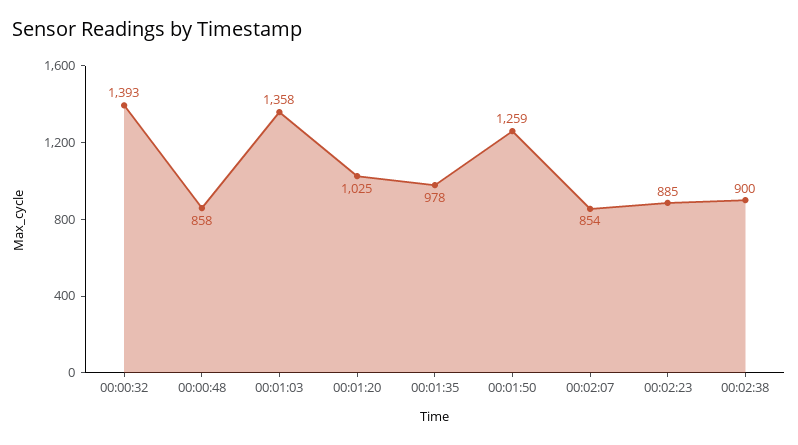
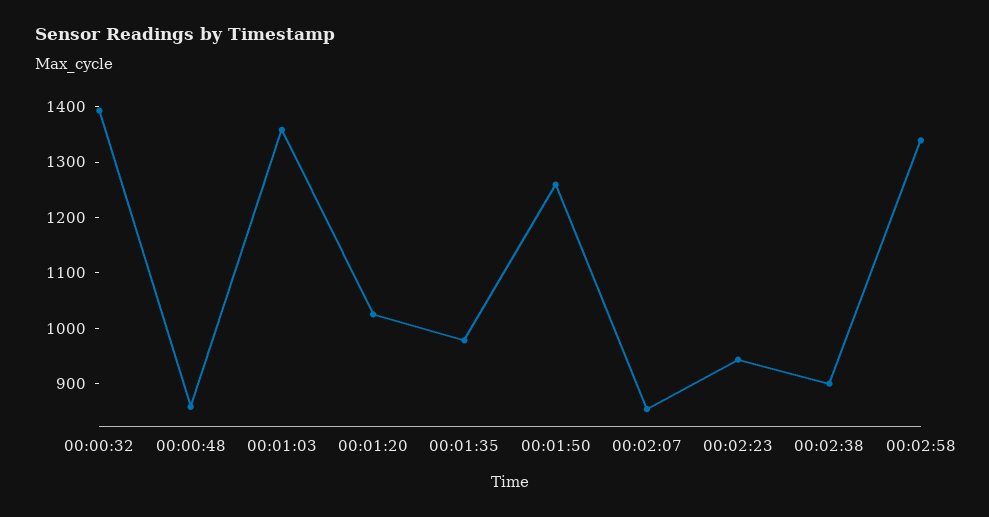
00:02:23: 885 -> 940
00:02:58: none -> 1340

